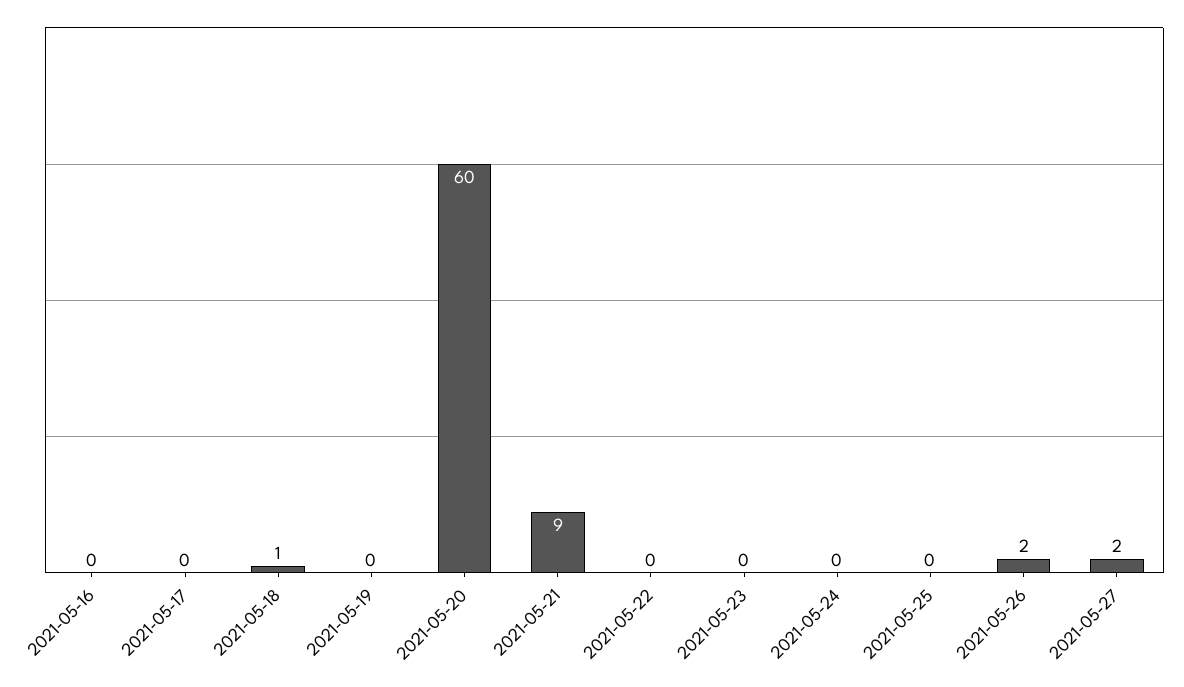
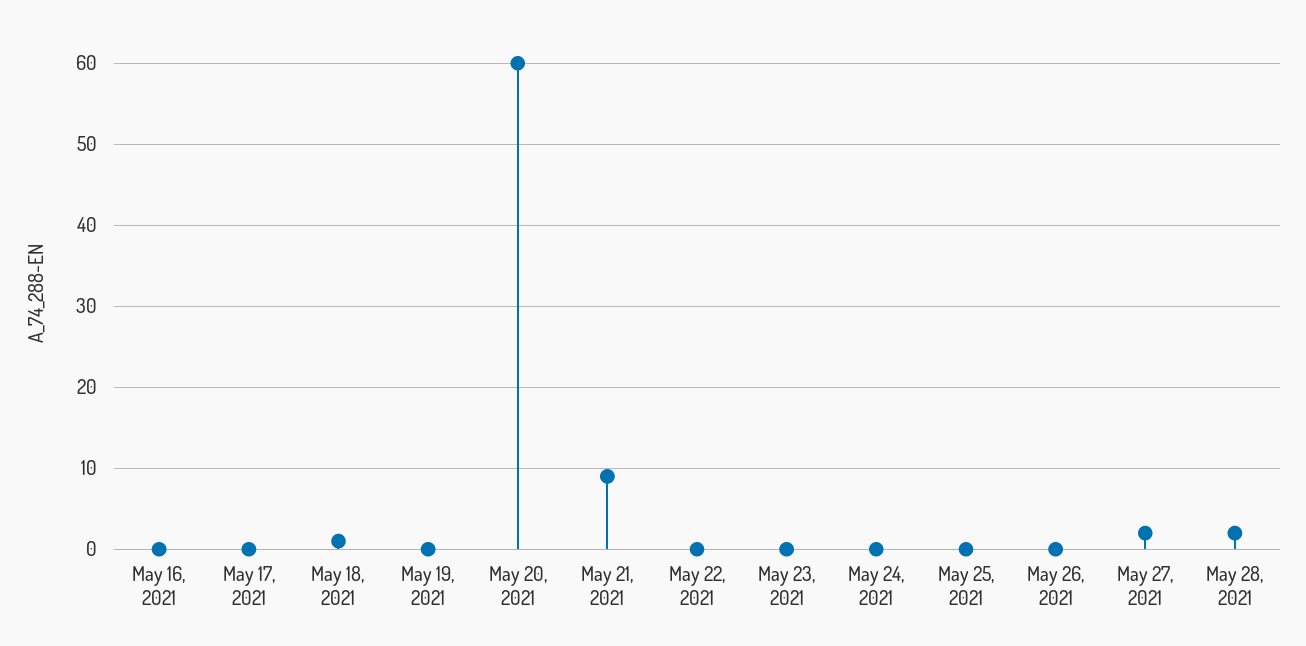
2021-05-26: 2 -> 0
May 28, 2021: none -> 2

